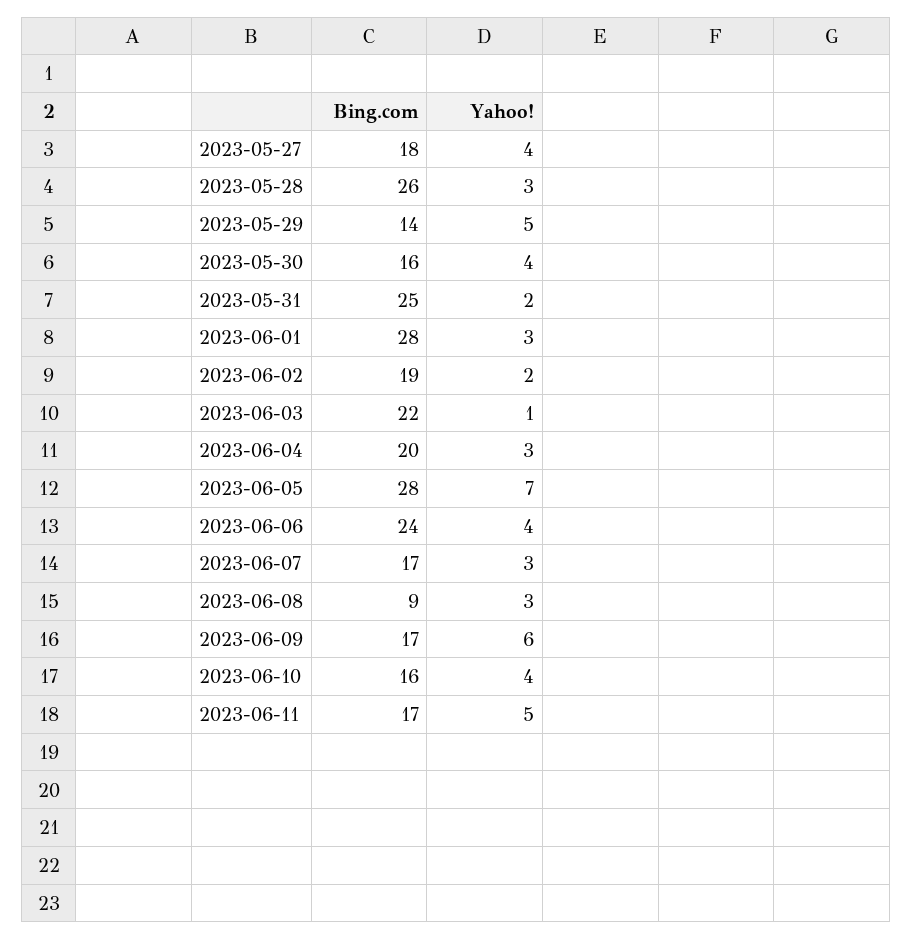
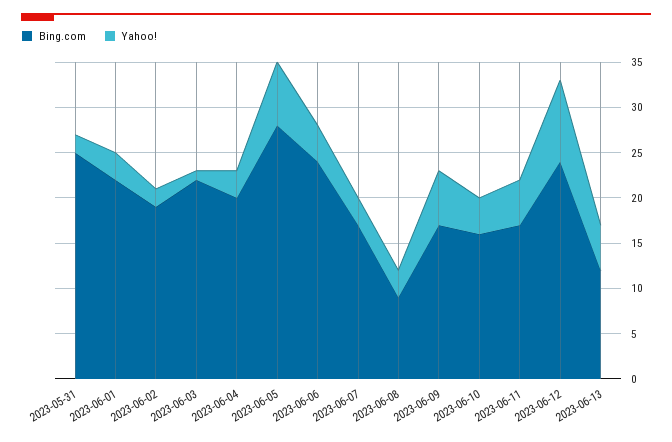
Bing.com, 2023-05-27: 18 -> none
Yahoo!, 2023-05-27: 4 -> none
Bing.com, 2023-05-28: 26 -> none
Yahoo!, 2023-05-28: 3 -> none
Bing.com, 2023-05-29: 14 -> none
Yahoo!, 2023-05-29: 5 -> none
Bing.com, 2023-05-30: 16 -> none
Yahoo!, 2023-05-30: 4 -> none
Bing.com, 2023-06-01: 28 -> 22
Bing.com, 2023-06-12: none -> 24
Yahoo!, 2023-06-12: none -> 9
Bing.com, 2023-06-13: none -> 12
Yahoo!, 2023-06-13: none -> 5

